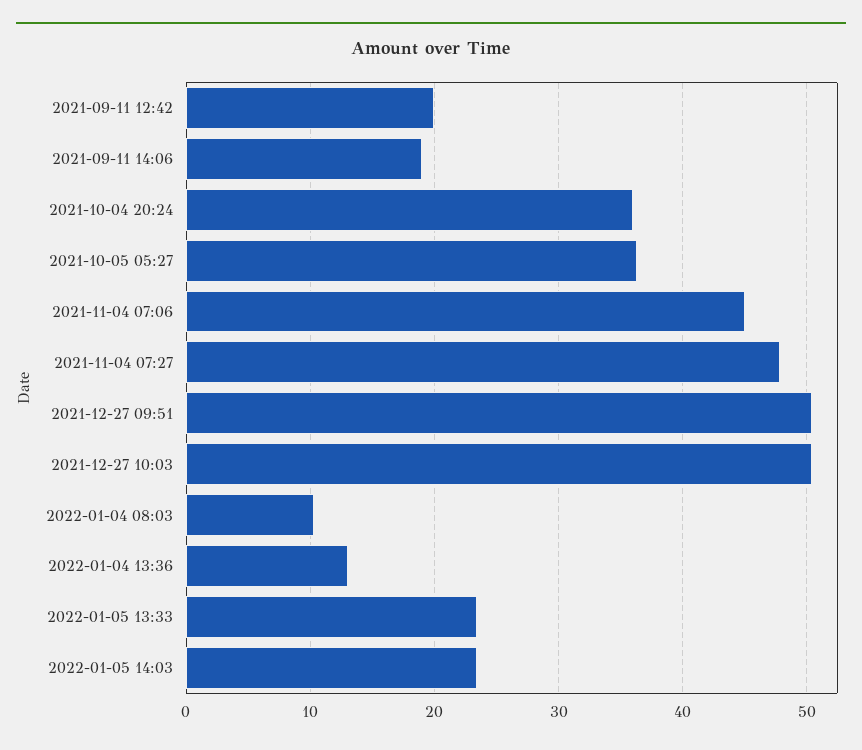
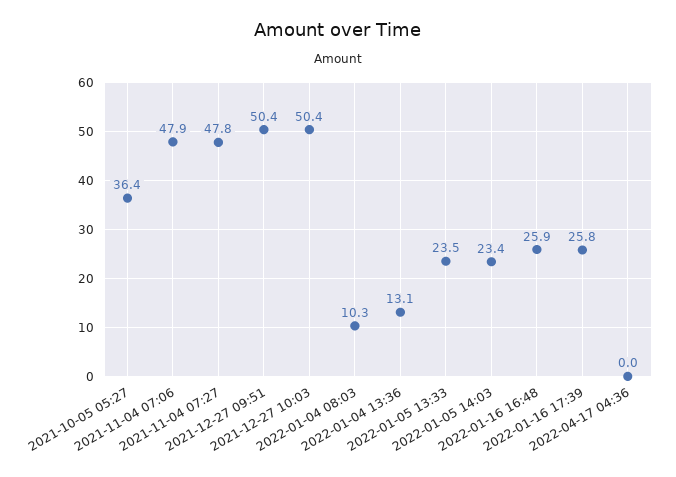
2021-09-11 12:42: 20 -> none
2021-09-11 14:06: 19 -> none
2021-10-04 20:24: 36 -> none
2021-11-04 07:06: 45 -> 47.9
2022-01-16 16:48: none -> 25.9
2022-01-16 17:39: none -> 25.8
2022-04-17 04:36: none -> 0

